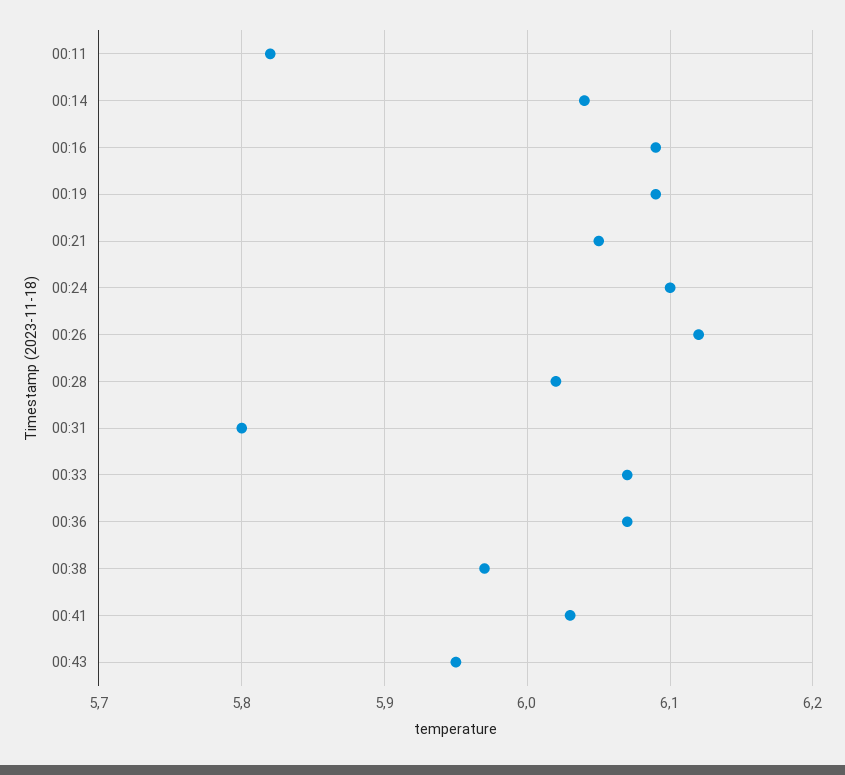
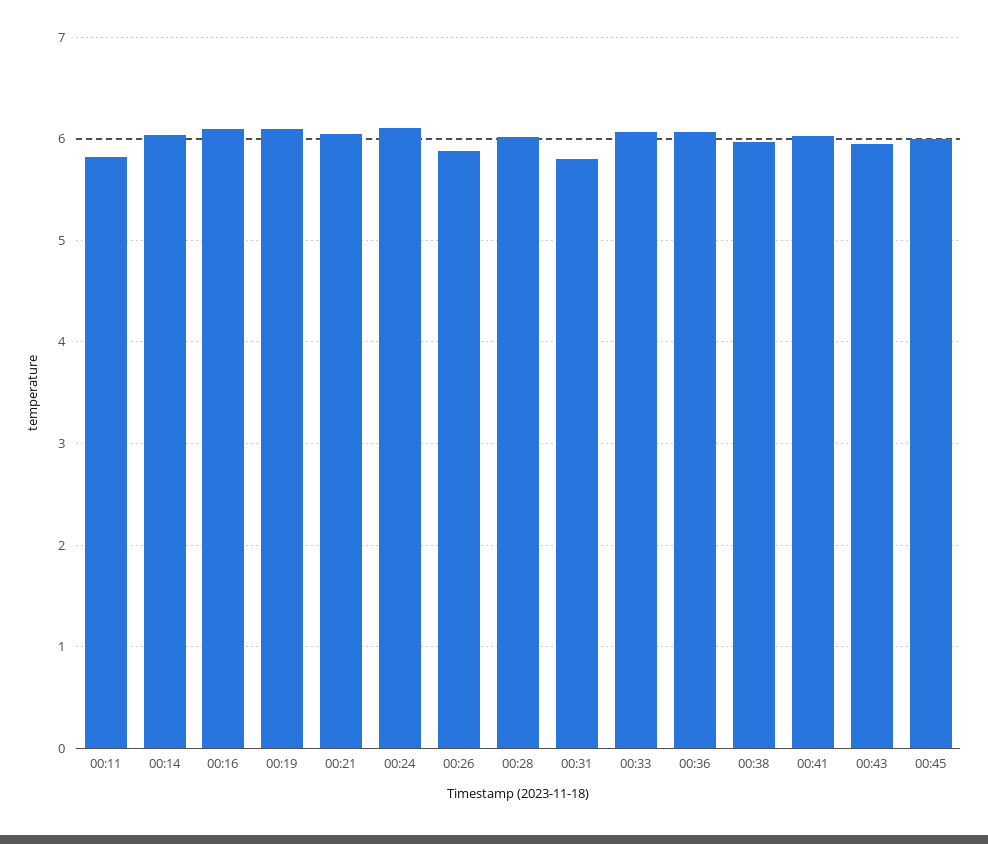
00:26: 6.12 -> 5.9
00:45: none -> 6

